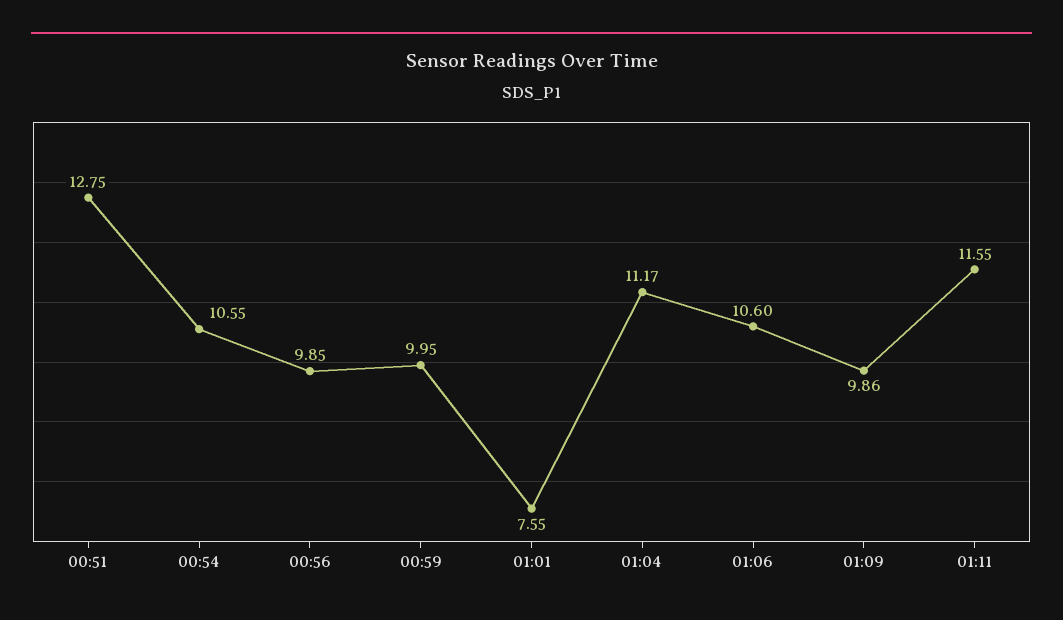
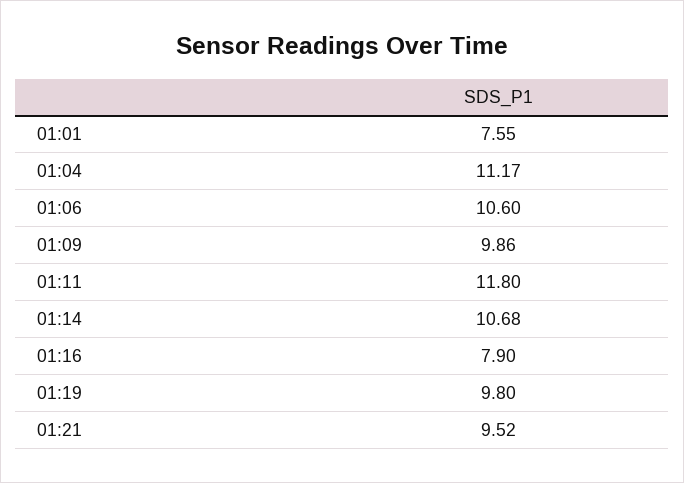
00:51: 12.75 -> none
00:54: 10.55 -> none
00:56: 9.85 -> none
00:59: 9.95 -> none
01:11: 11.55 -> 11.8
01:14: none -> 10.68
01:16: none -> 7.9
01:19: none -> 9.8
01:21: none -> 9.52

